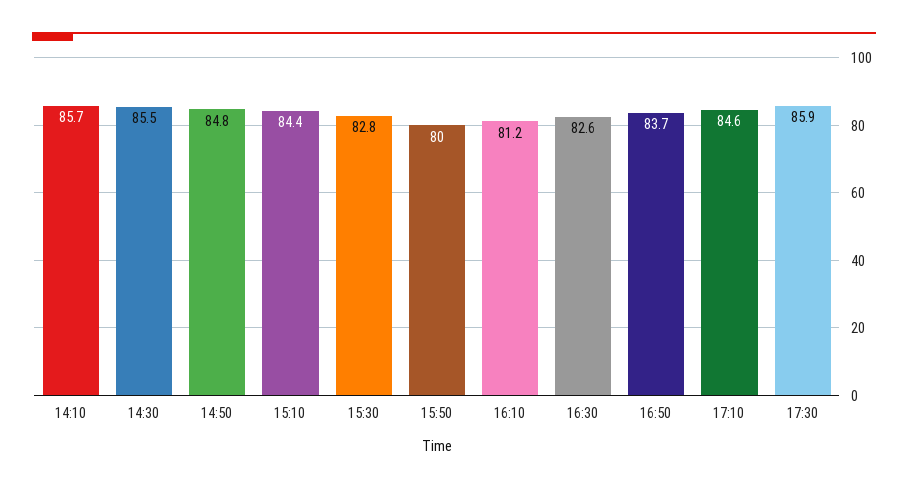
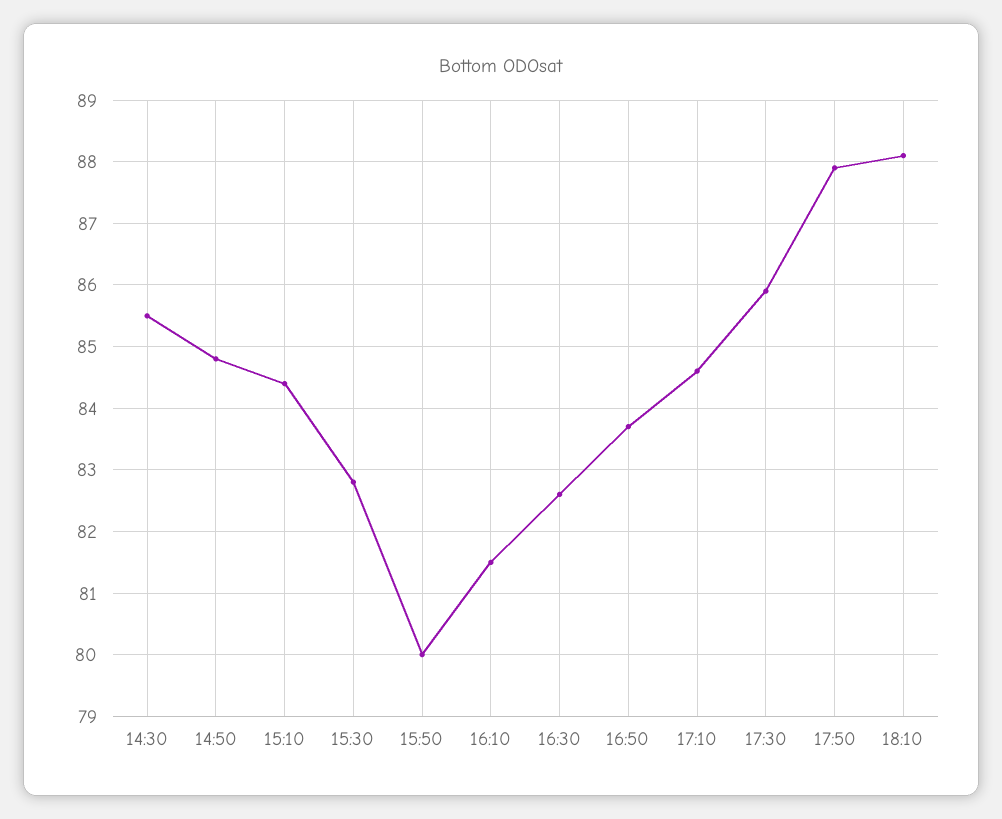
14:10: 85.7 -> none
16:10: 81.2 -> 81.5
17:50: none -> 87.9
18:10: none -> 88.1

